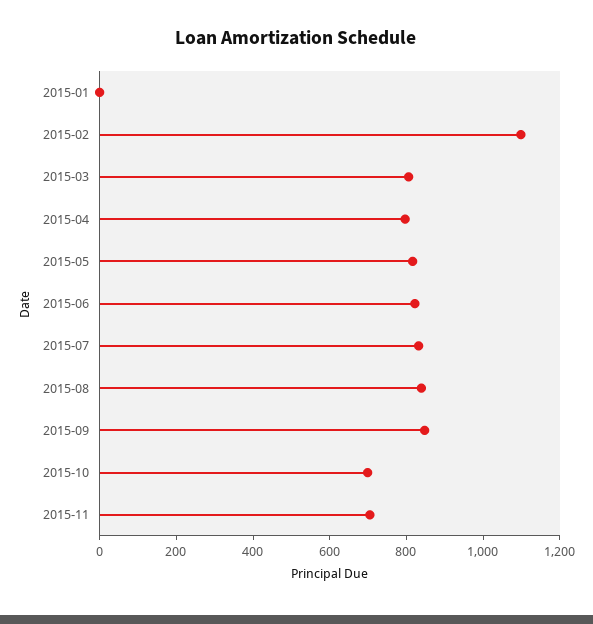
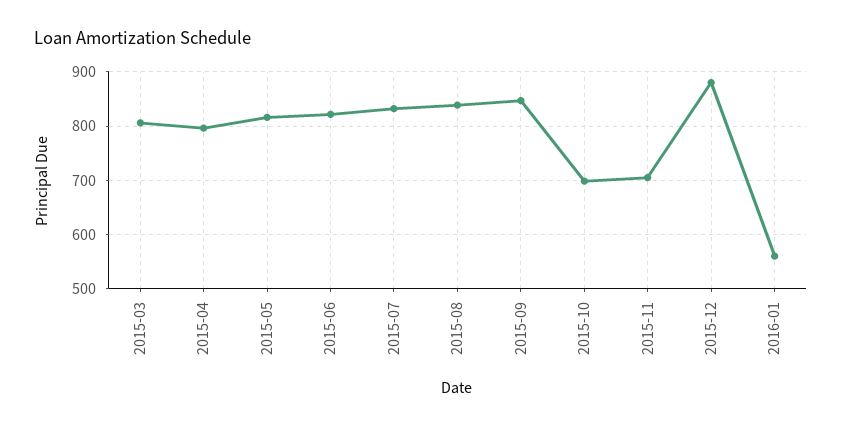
2015-01: 0 -> none
2015-02: 1100 -> none
2015-12: none -> 880
2016-01: none -> 560

